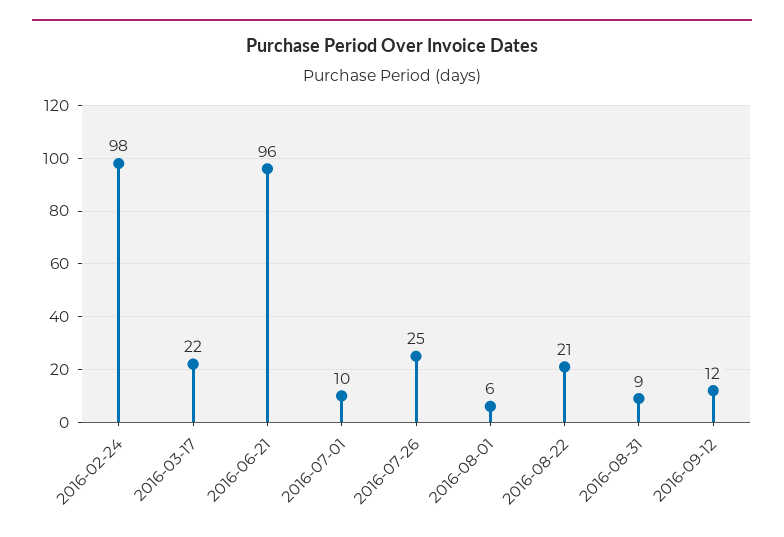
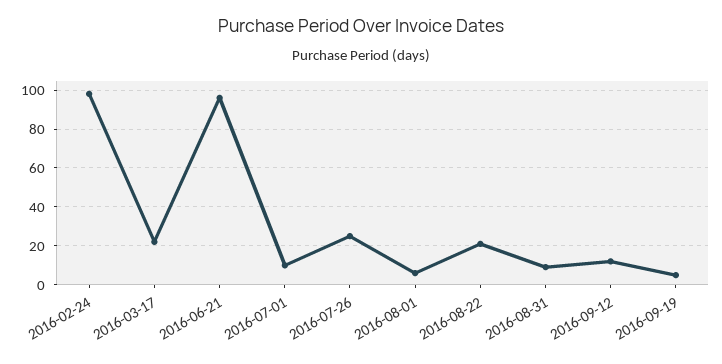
2016-09-19: none -> 5

